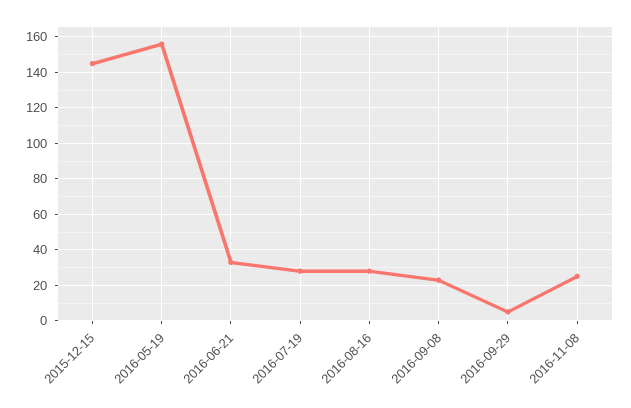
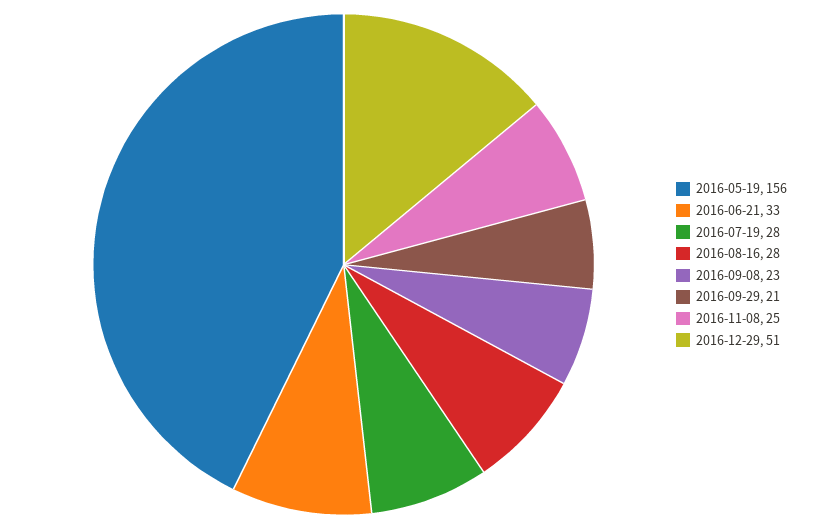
2015-12-15: 145 -> none
2016-09-29: 5 -> 21
2016-12-29: none -> 51

